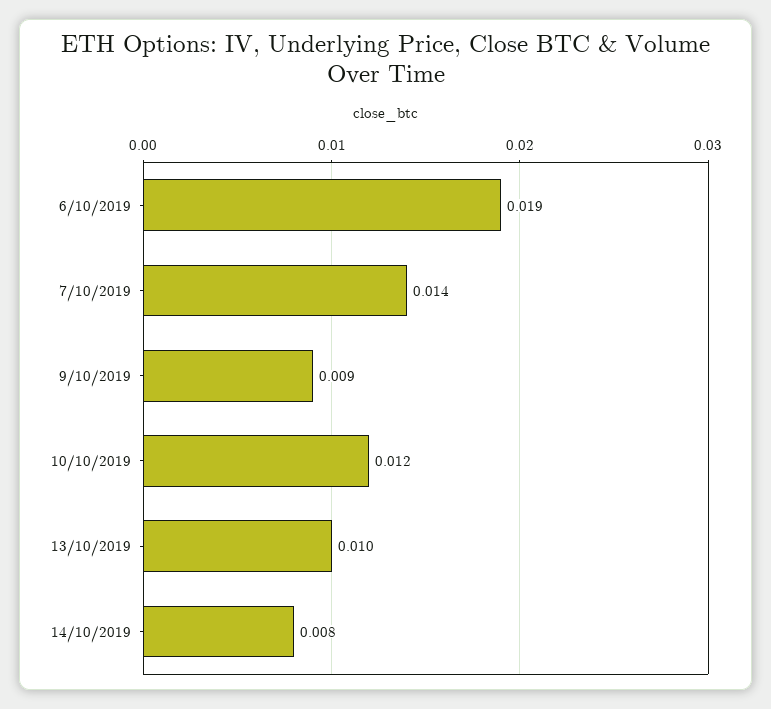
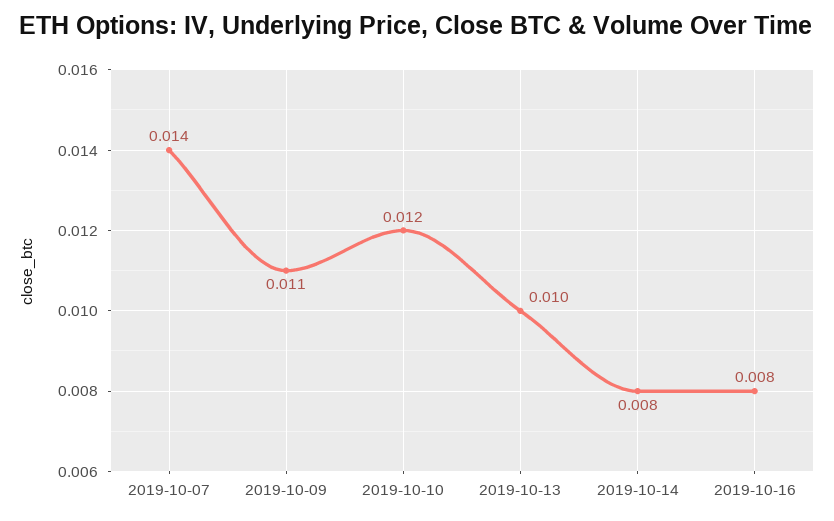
6/10/2019: 0.019 -> none
9/10/2019: 0.009 -> 0.011
2019-10-16: none -> 0.008

